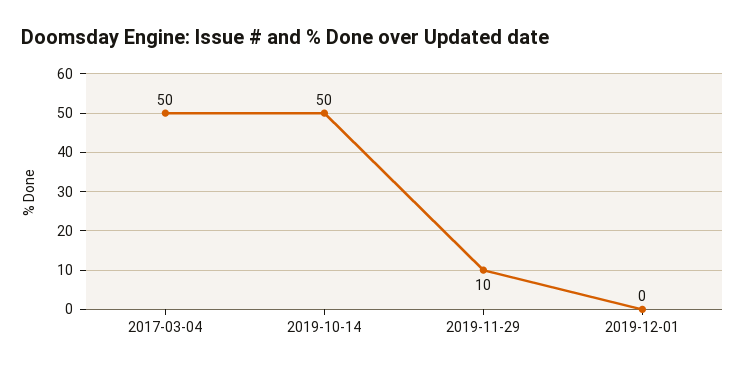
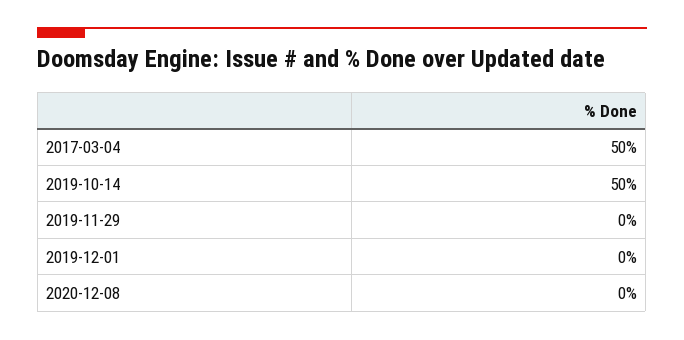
2019-11-29: 10 -> 0
2020-12-08: none -> 0

